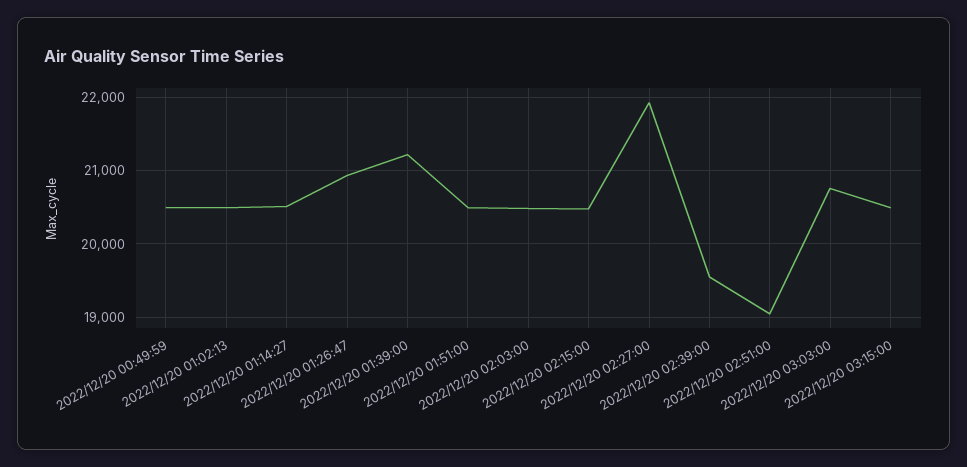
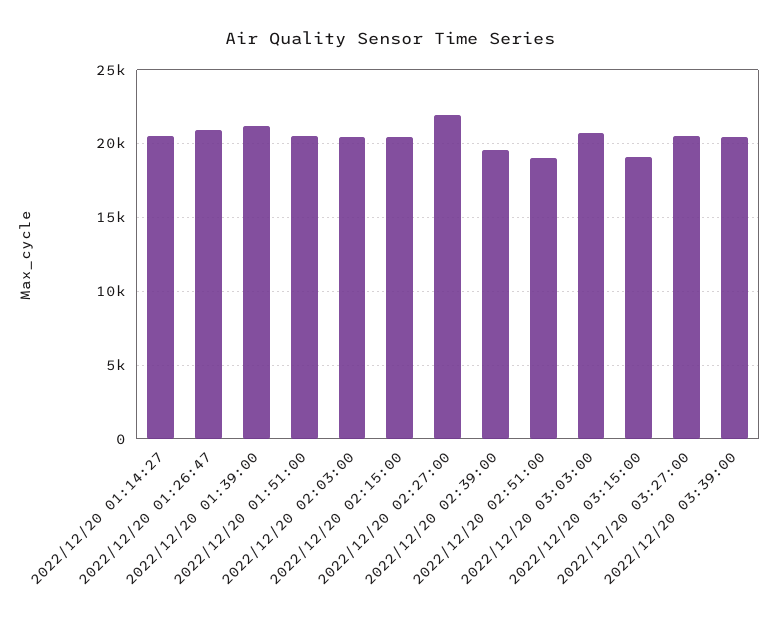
2022/12/20 00:49:59: 20500 -> none
2022/12/20 01:02:13: 20500 -> none
2022/12/20 03:15:00: 20500 -> 19000
2022/12/20 03:27:00: none -> 20500
2022/12/20 03:39:00: none -> 20500

